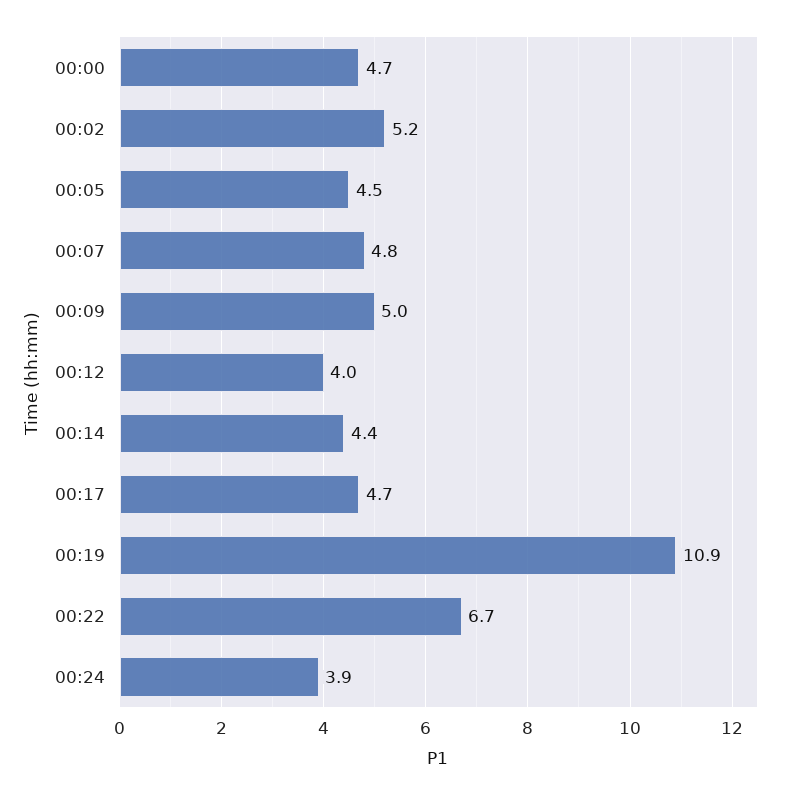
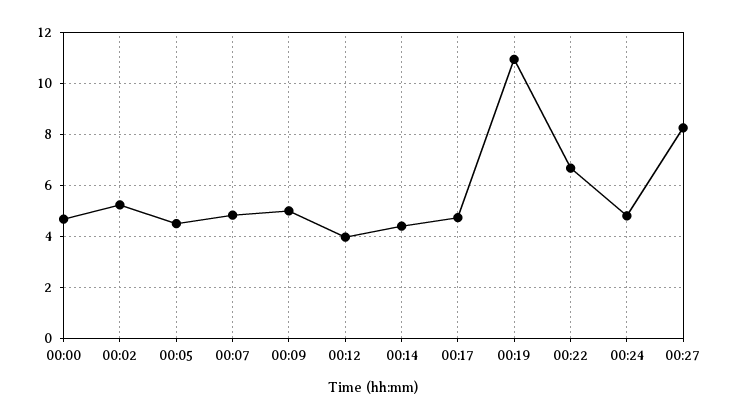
00:24: 3.9 -> 4.75
00:27: none -> 8.25

